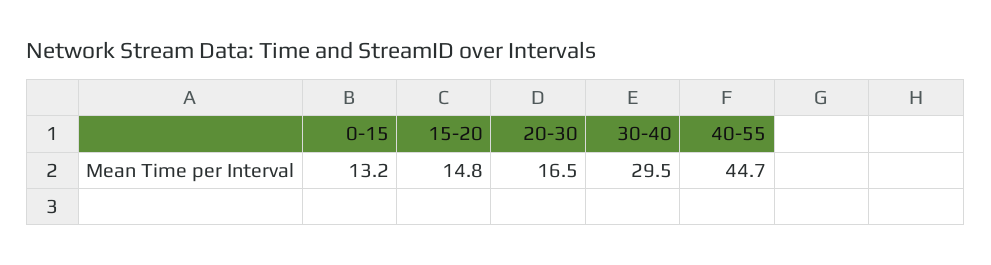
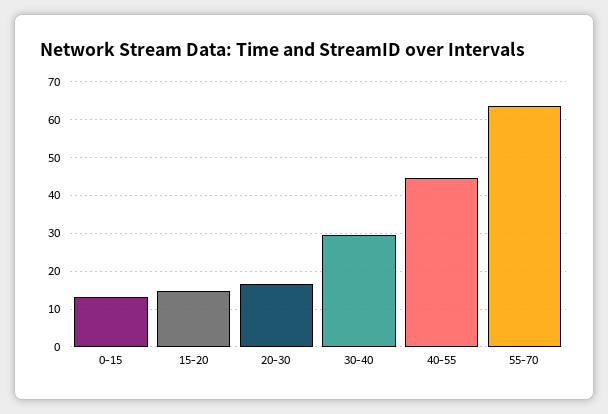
55-70: none -> 64

